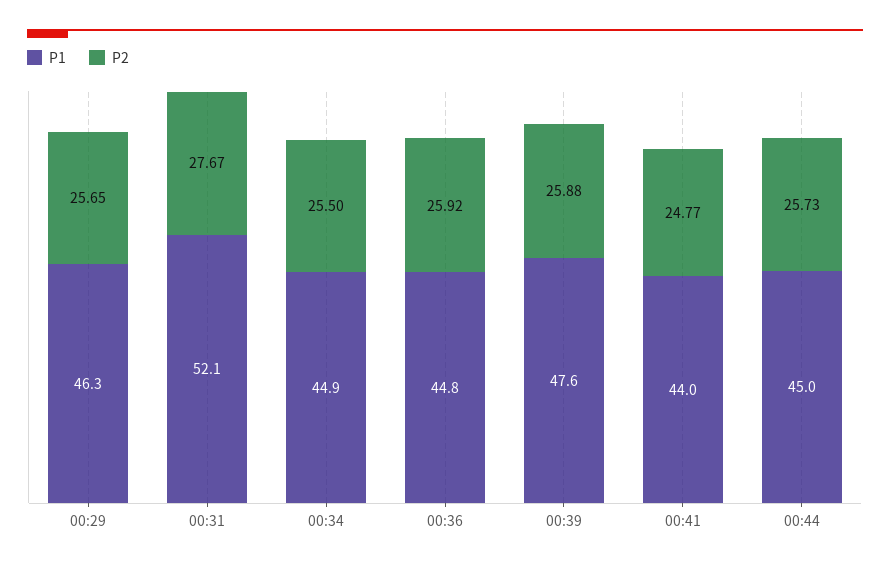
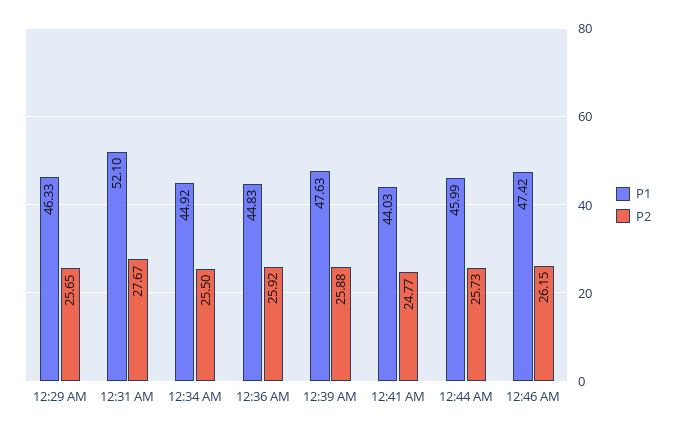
P1, 00:44: 45 -> 45.99
P1, 12:46 AM: none -> 47.42
P2, 12:46 AM: none -> 26.15

